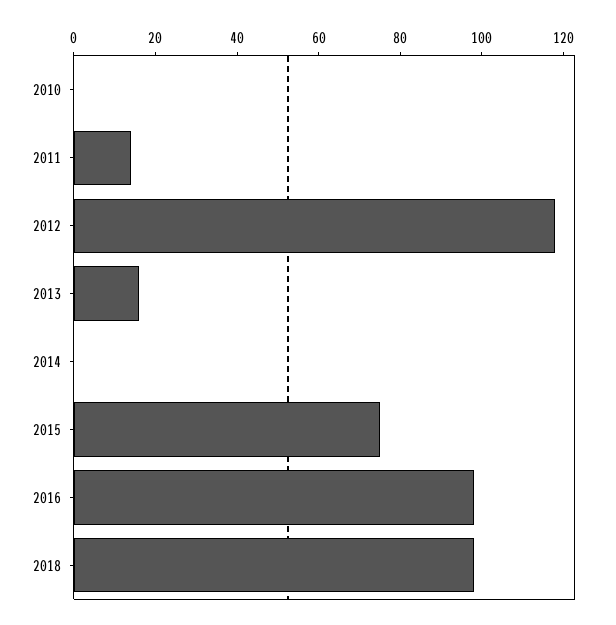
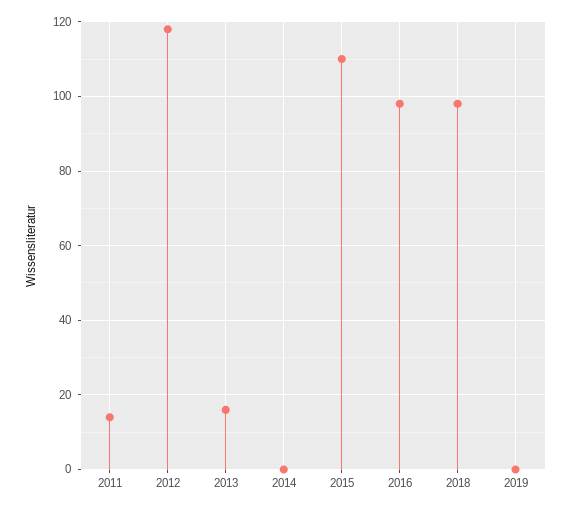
2010: 0 -> none
2015: 75 -> 110
2019: none -> 0

